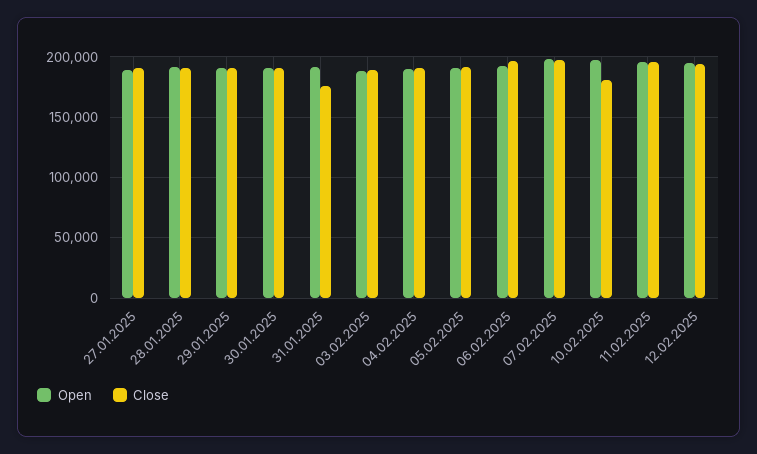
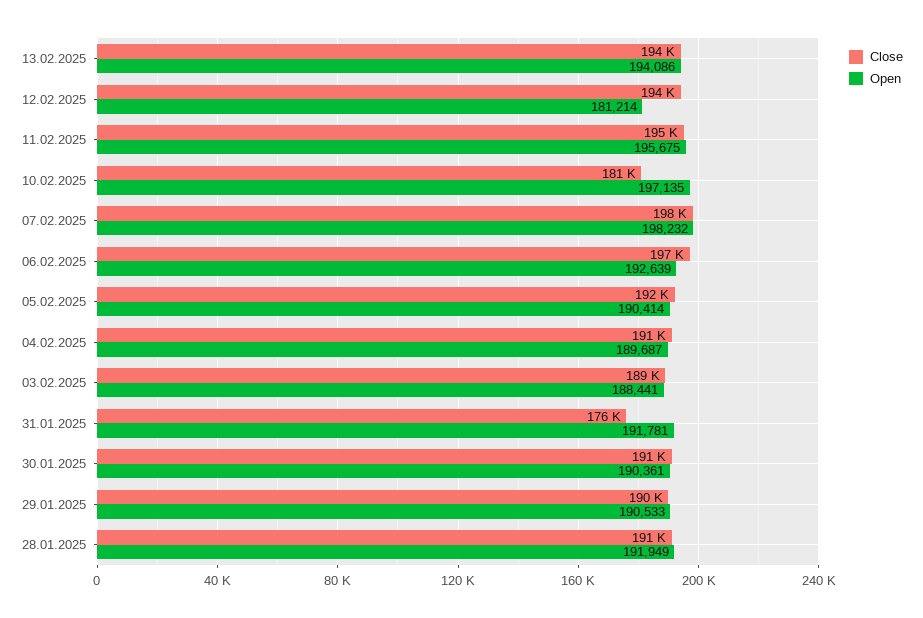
Open, 27.01.2025: 190000 -> none
Close, 27.01.2025: 190000 -> none
Open, 12.02.2025: 195000 -> 181214
Close, 13.02.2025: none -> 194000
Open, 13.02.2025: none -> 194086

